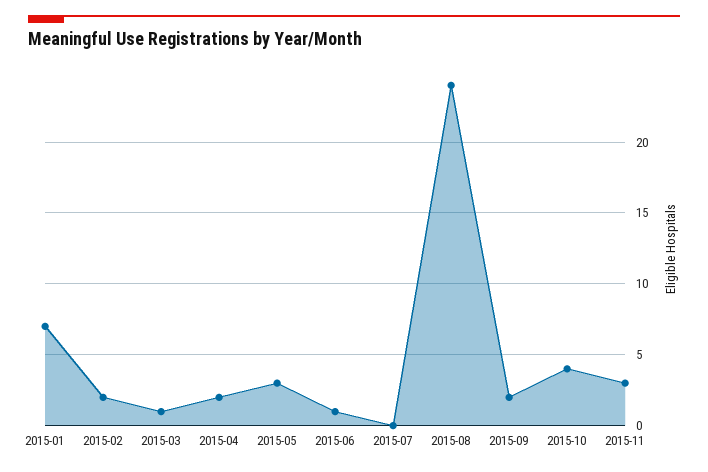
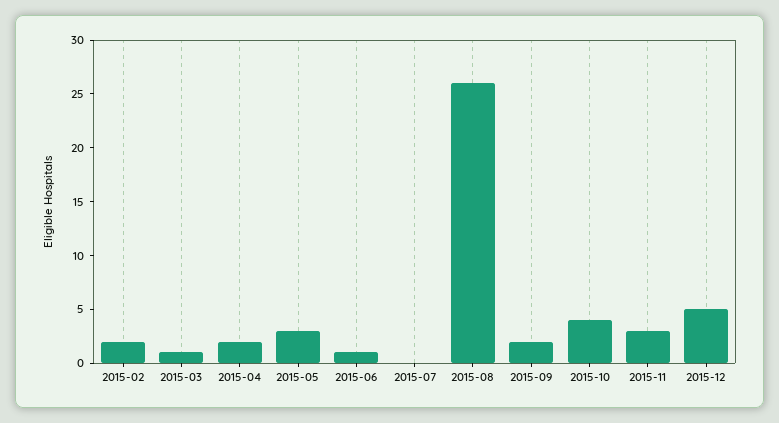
2015-01: 7 -> none
2015-08: 24 -> 26
2015-12: none -> 5

